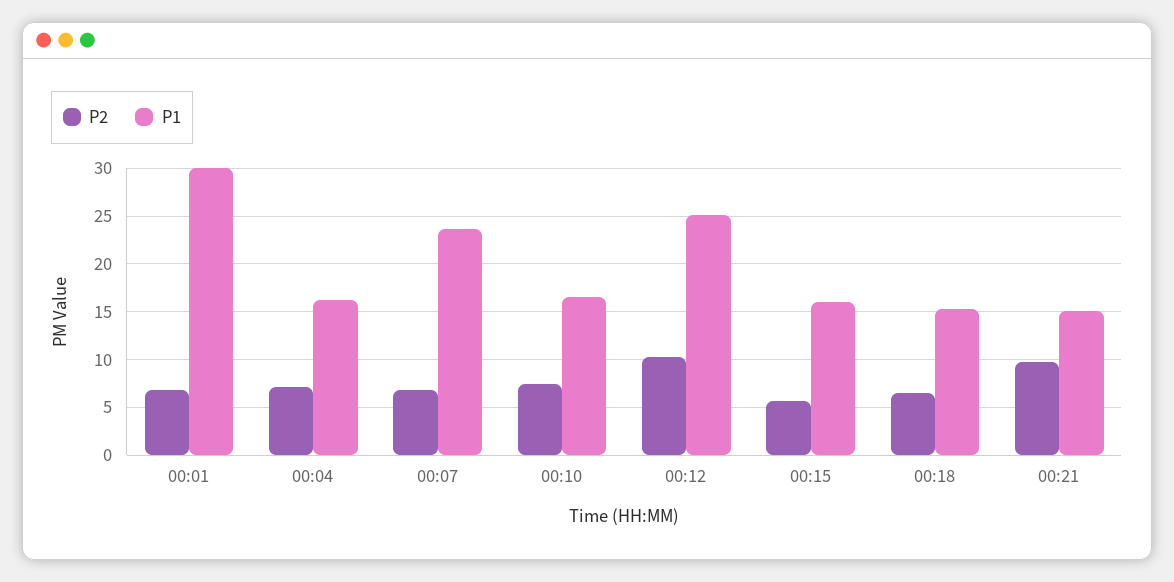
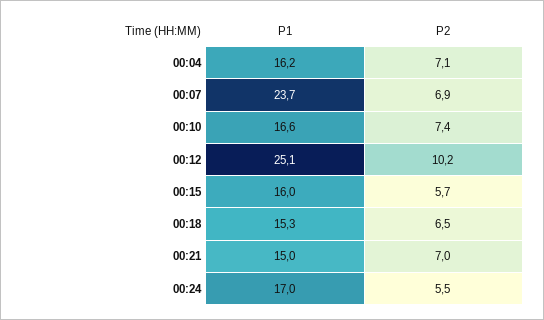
P2, 00:01: 7 -> none
P1, 00:01: 30 -> none
P2, 00:21: 10 -> 7
P1, 00:24: none -> 17
P2, 00:24: none -> 5.5

